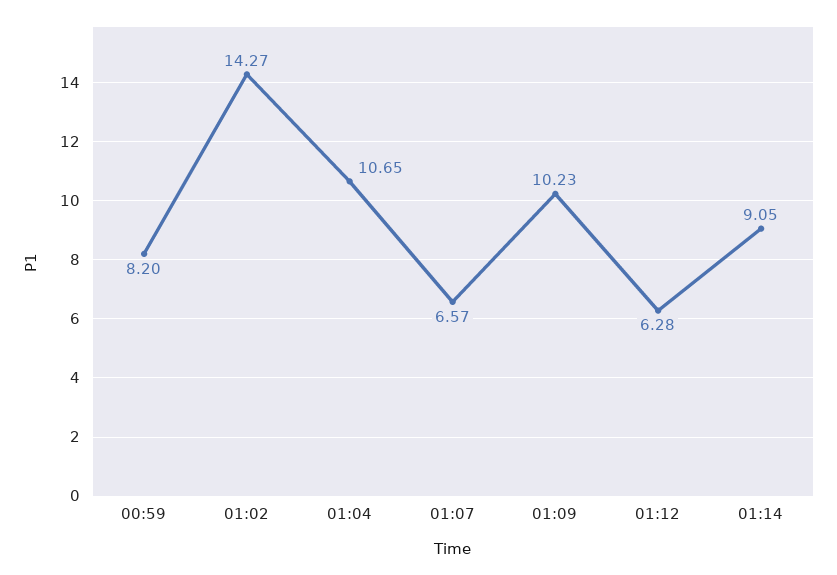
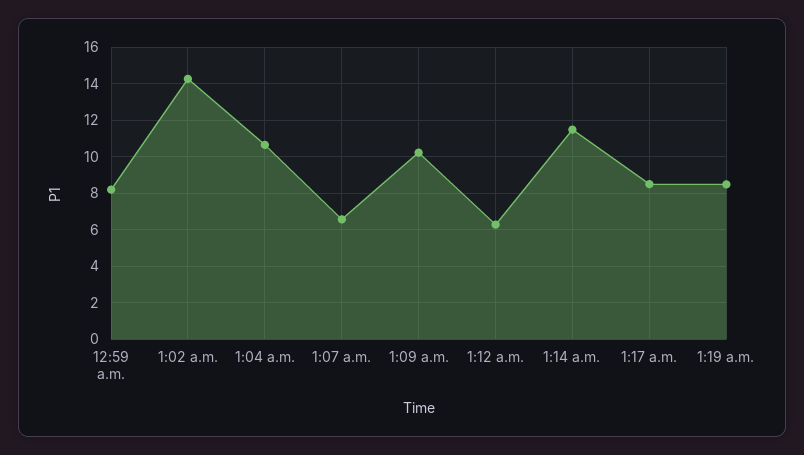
01:14: 9.05 -> 11.5
1:17 a.m.: none -> 8.5
1:19 a.m.: none -> 8.5

